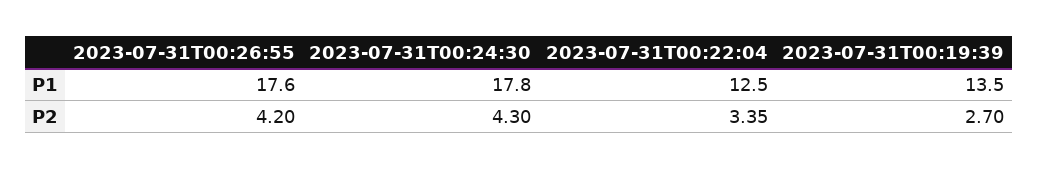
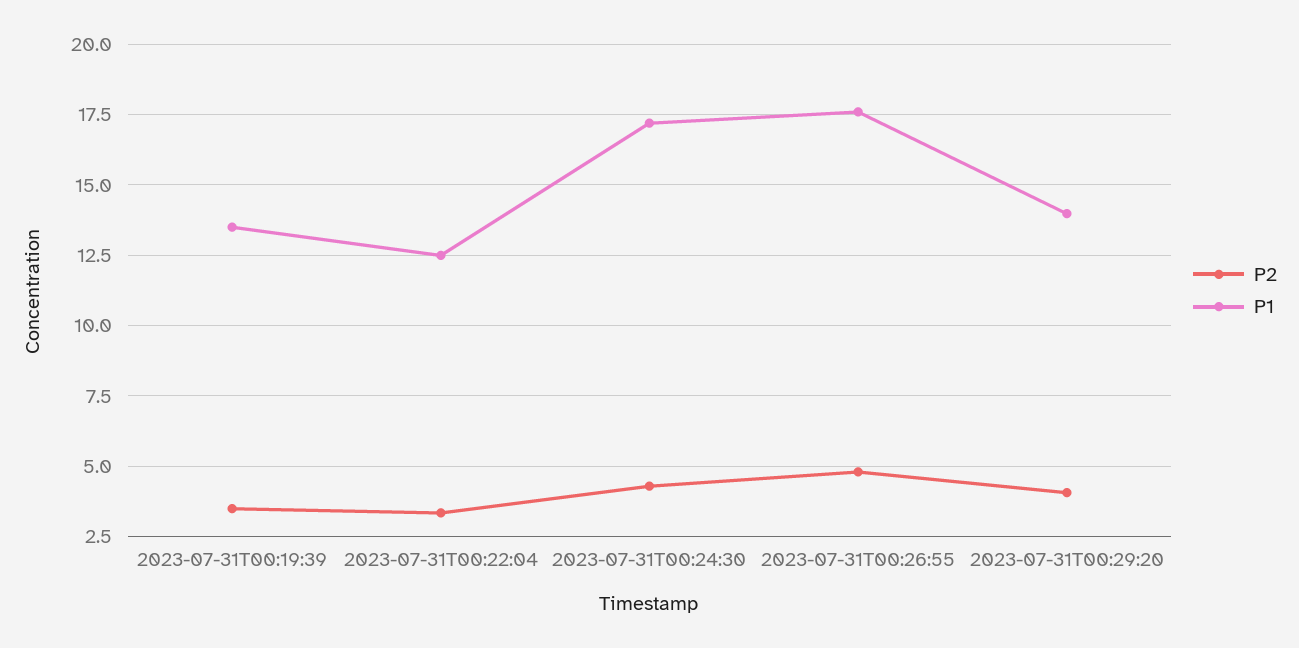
P1, 2023-07-31T00:24:30: 17.8 -> 17.25
P2, 2023-07-31T00:26:55: 4.2 -> 4.75
P2, 2023-07-31T00:19:39: 2.7 -> 3.5
P2, 2023-07-31T00:29:20: none -> 4
P1, 2023-07-31T00:29:20: none -> 14

